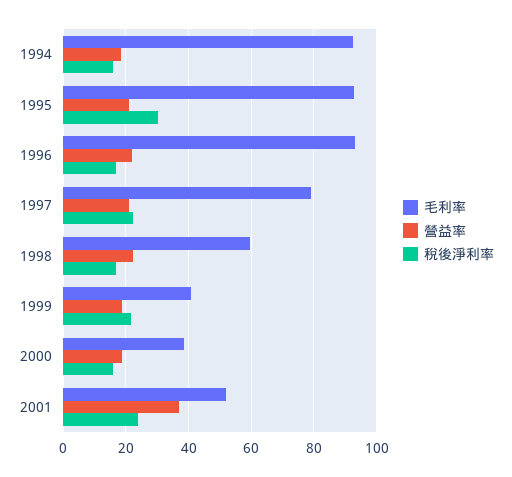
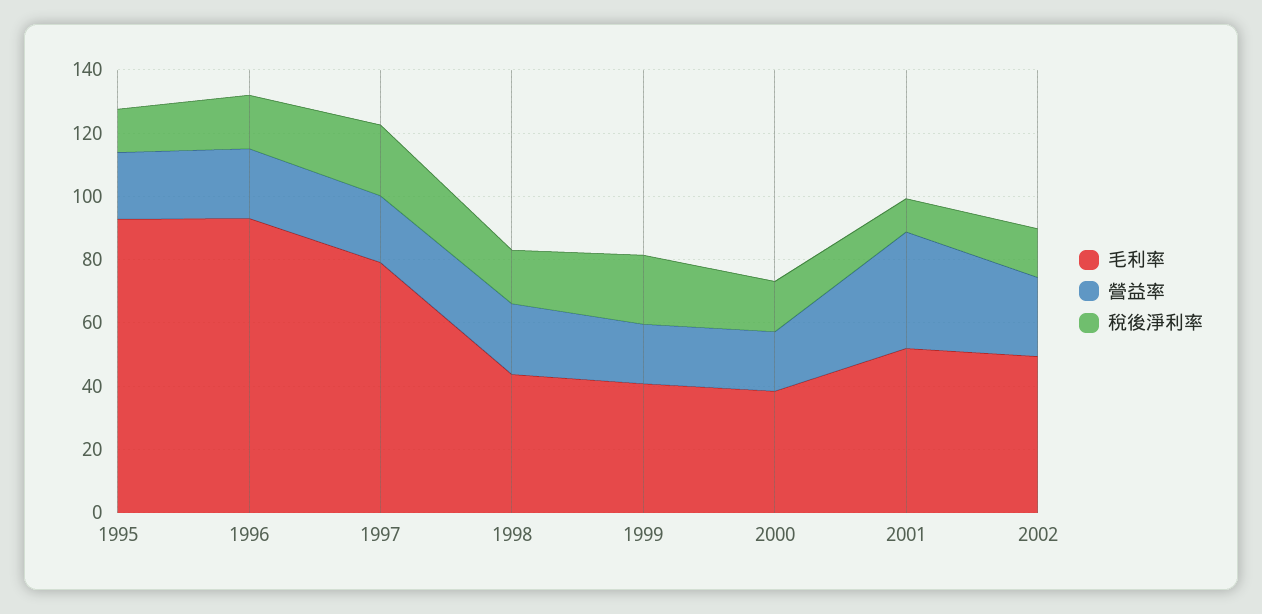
毛利率, 1994: 92 -> none
營益率, 1994: 18 -> none
稅後淨利率, 1994: 16 -> none
稅後淨利率, 1995: 30 -> 15
毛利率, 1998: 60 -> 45
稅後淨利率, 2001: 24 -> 10
毛利率, 2002: none -> 50
營益率, 2002: none -> 25
稅後淨利率, 2002: none -> 15

